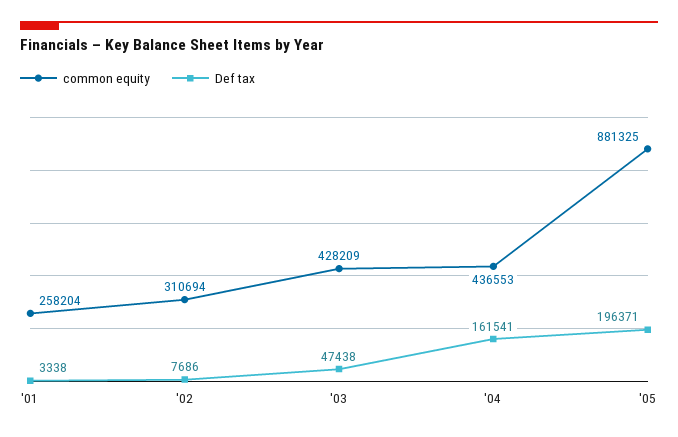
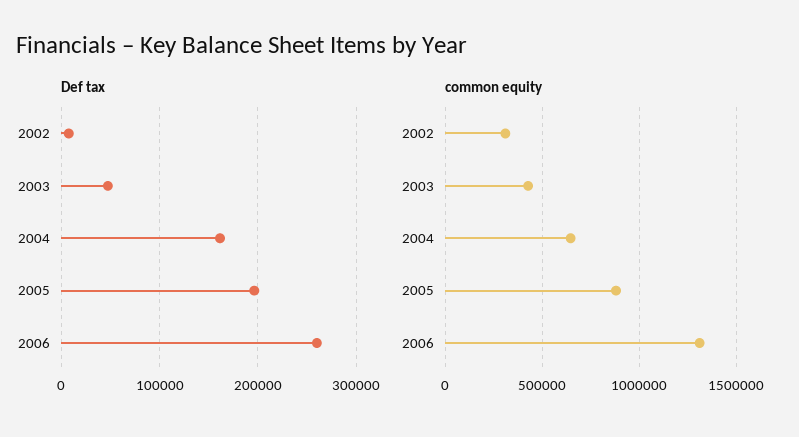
common equity, '01: 258204 -> none
Def tax, '01: 3338 -> none
common equity, '04: 436553 -> 650000
Def tax, 2006: none -> 260000
common equity, 2006: none -> 1300000

